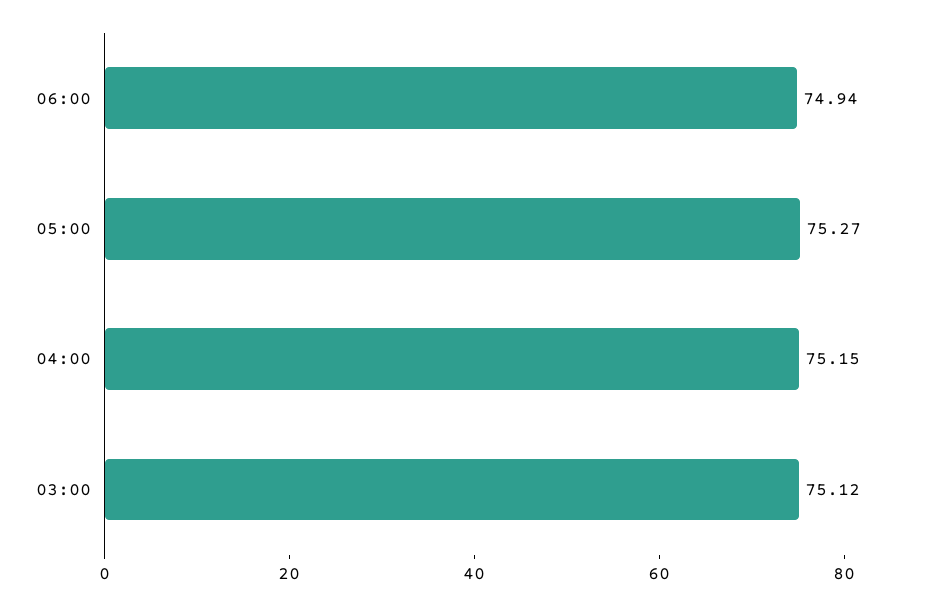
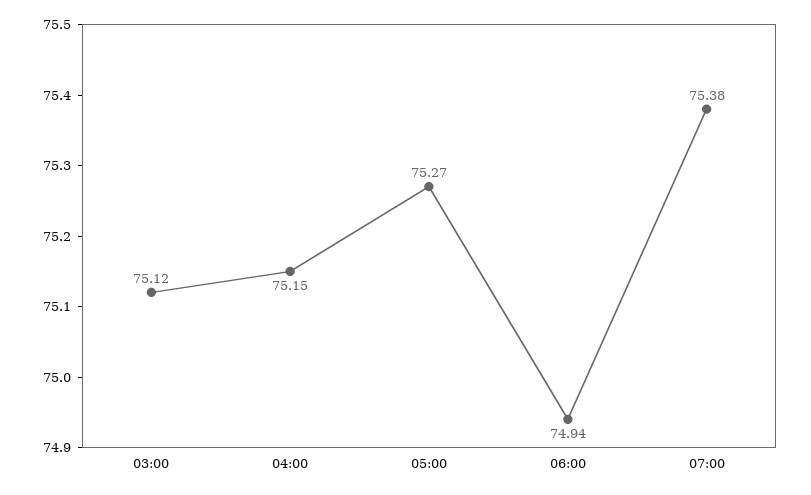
07:00: none -> 75.38

